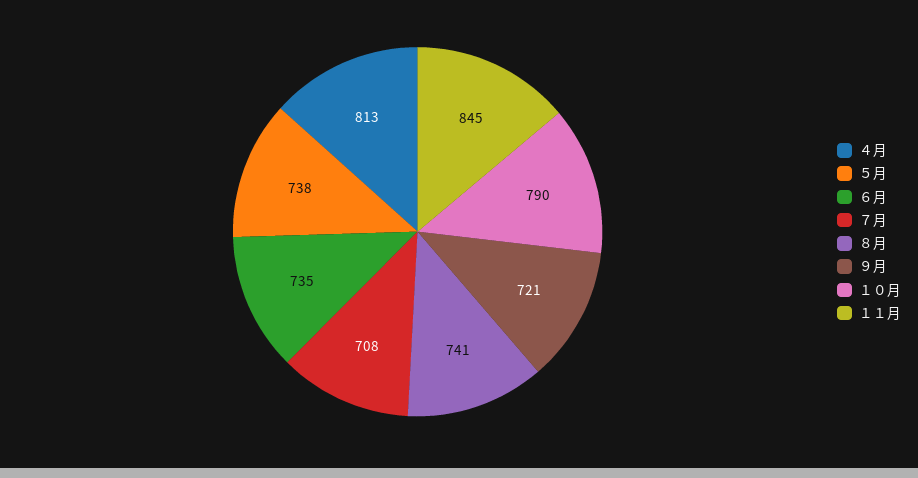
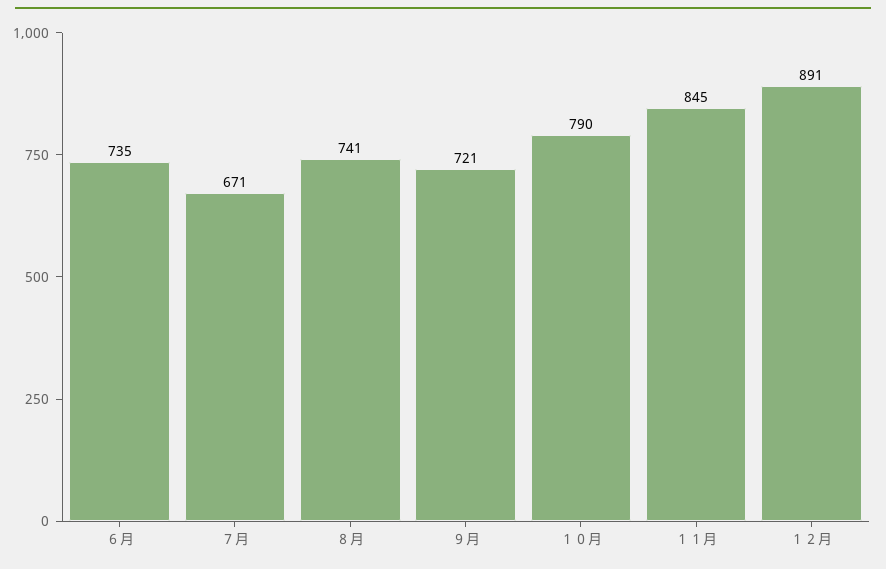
４月: 813 -> none
５月: 738 -> none
７月: 708 -> 671
１２月: none -> 891

